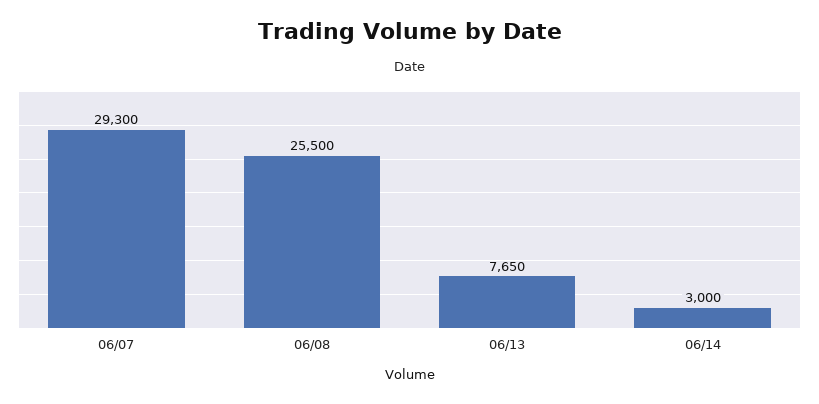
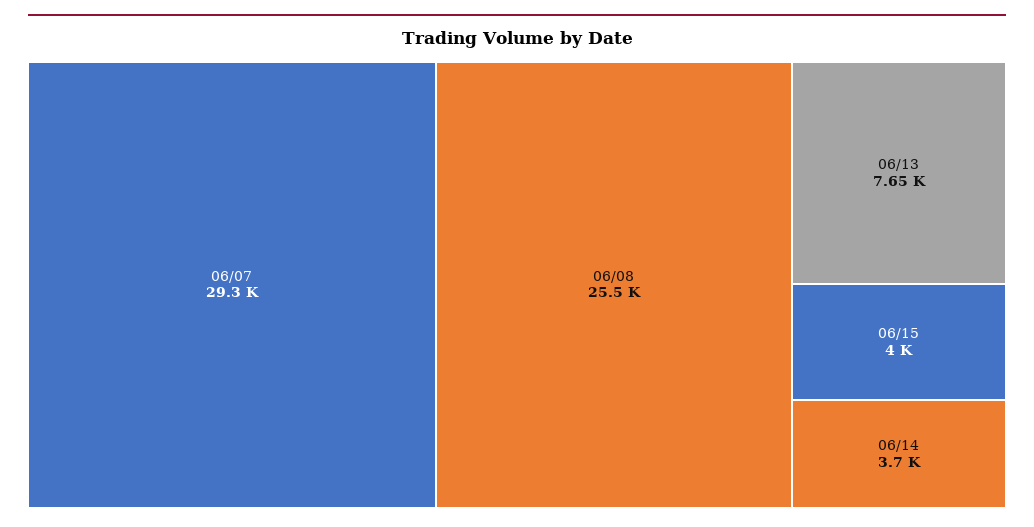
06/14: 3000 -> 3700
06/15: none -> 4000

